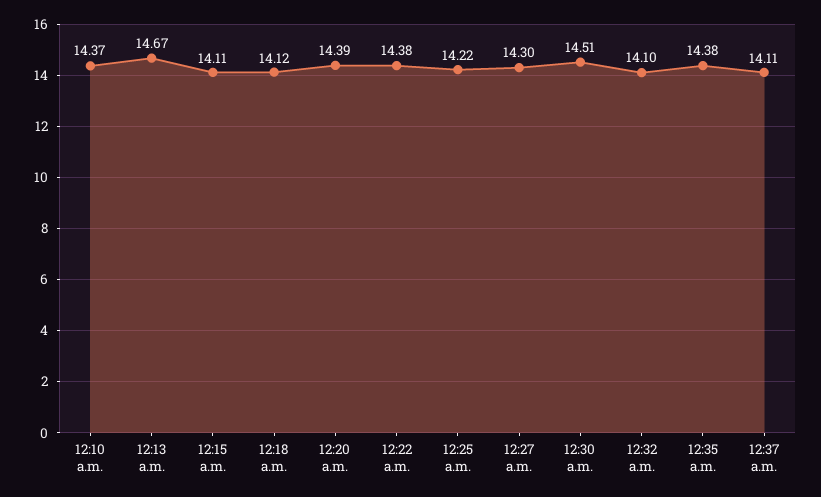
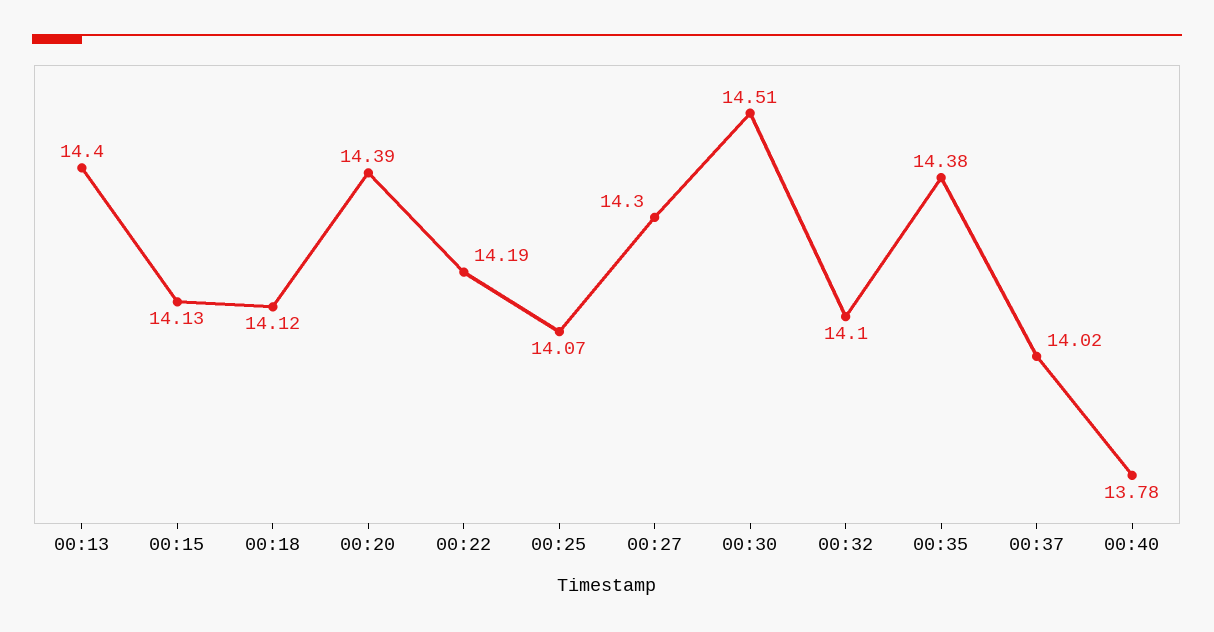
12:10 a.m.: 14.37 -> none
12:13 a.m.: 14.67 -> 14.4
12:15 a.m.: 14.11 -> 14.13
12:22 a.m.: 14.38 -> 14.19
12:25 a.m.: 14.22 -> 14.07
12:37 a.m.: 14.11 -> 14.02
00:40: none -> 13.78

